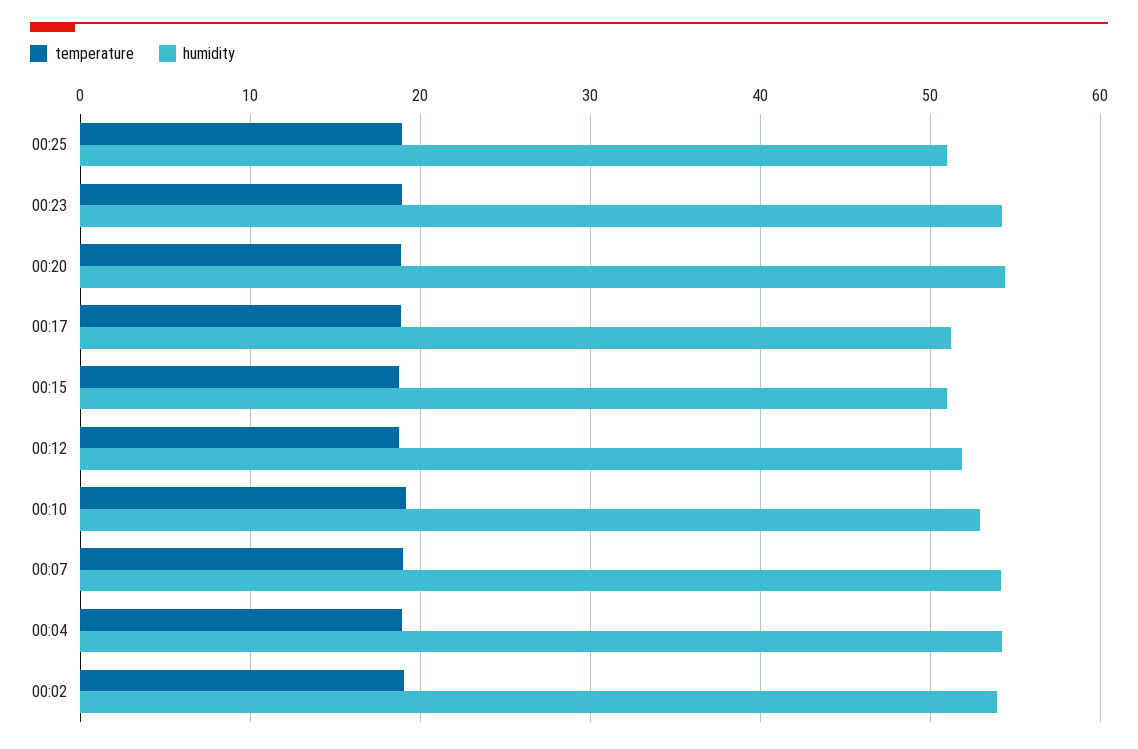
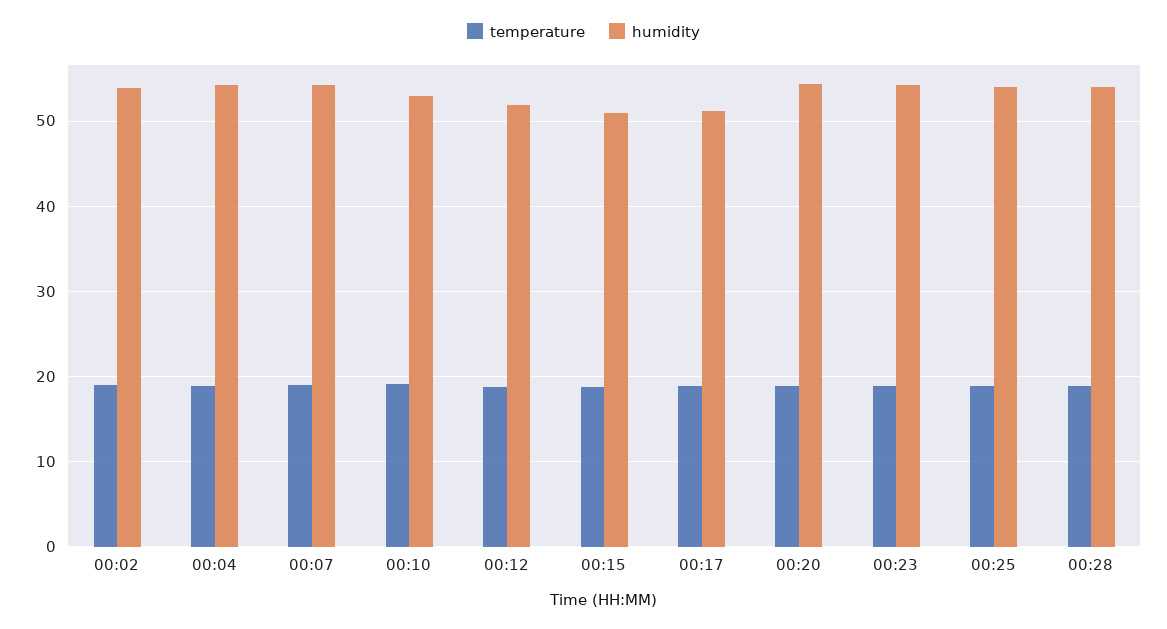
humidity, 00:25: 51 -> 54
temperature, 00:28: none -> 19
humidity, 00:28: none -> 54

